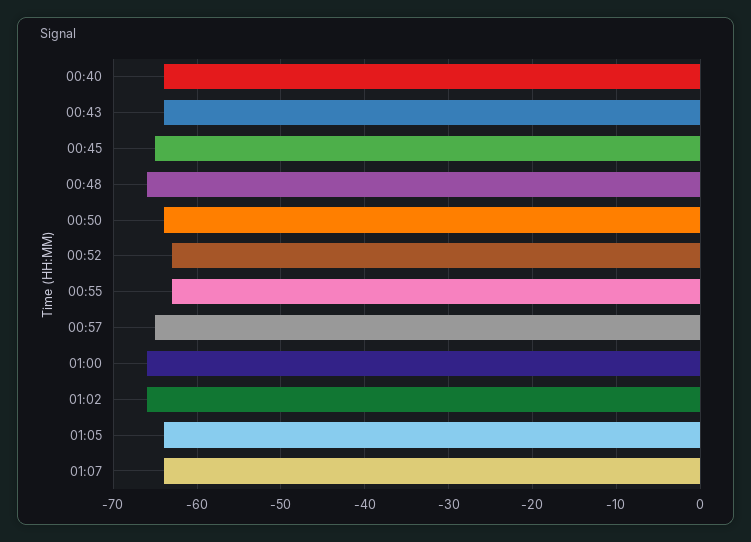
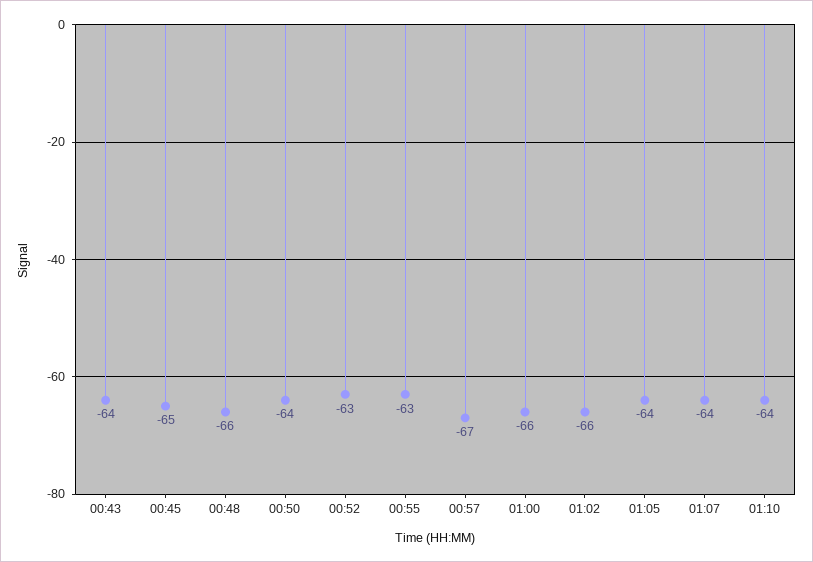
00:40: -64 -> none
00:57: -65 -> -67
01:10: none -> -64

